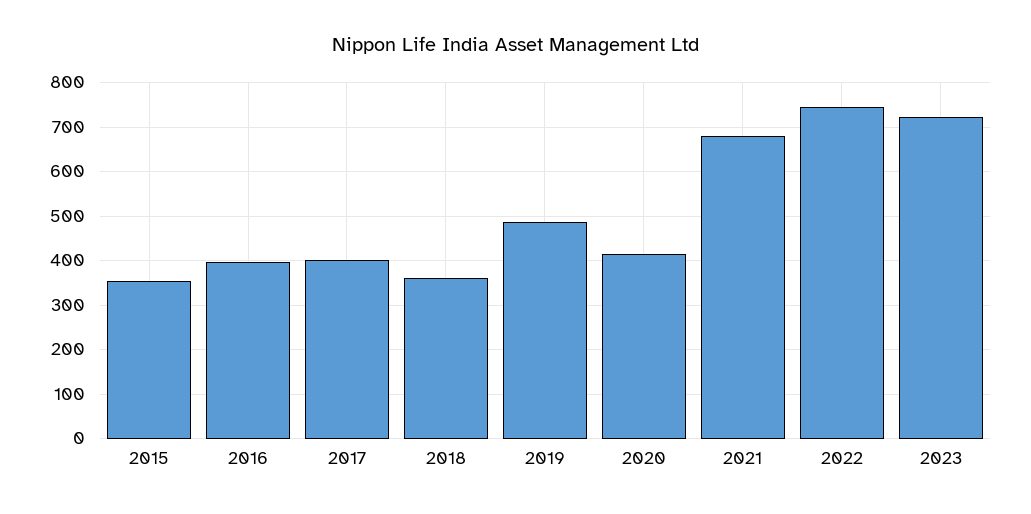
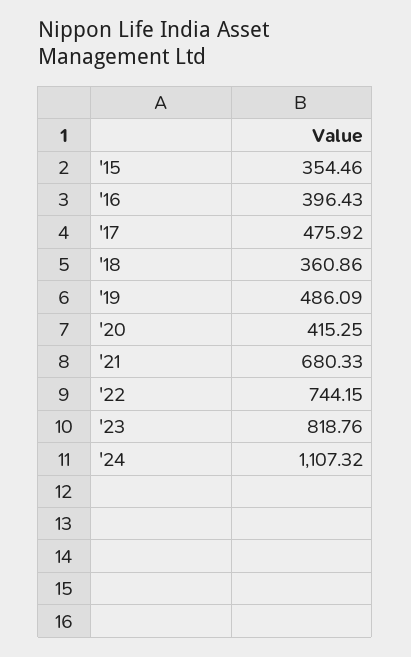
2017: 400 -> 475.92
2023: 720 -> 818.76
'24: none -> 1107.32

